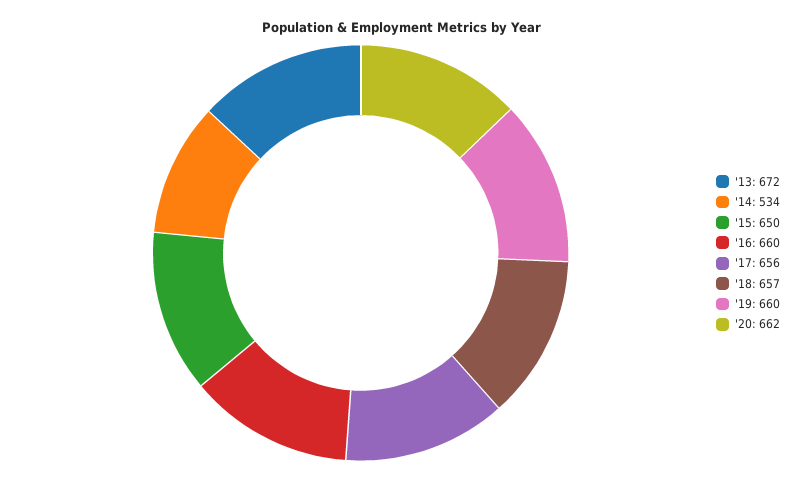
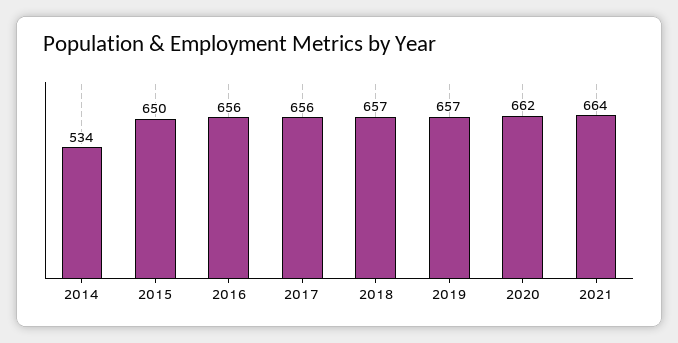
'13: 672 -> none
'16: 660 -> 656
'19: 660 -> 657
2021: none -> 664

